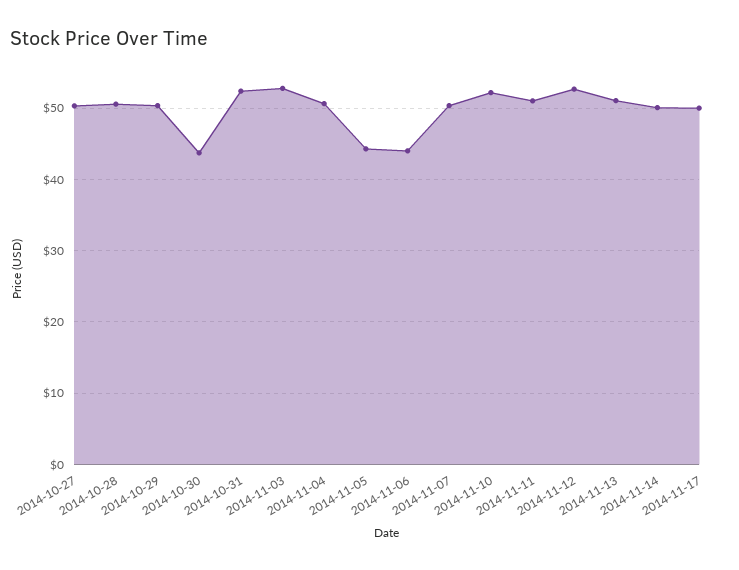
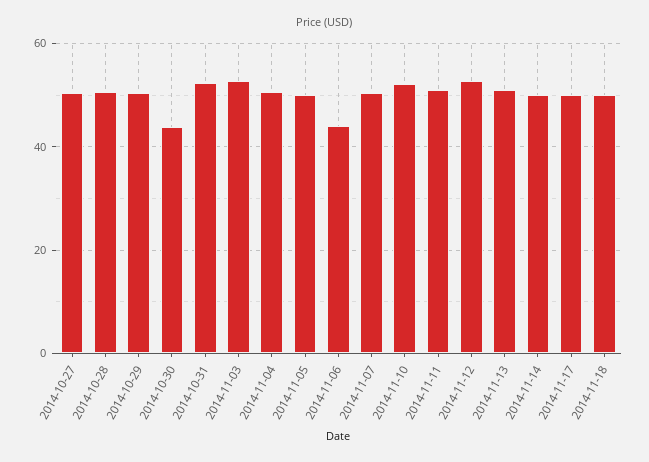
2014-11-05: 44 -> 50
2014-11-18: none -> 50

